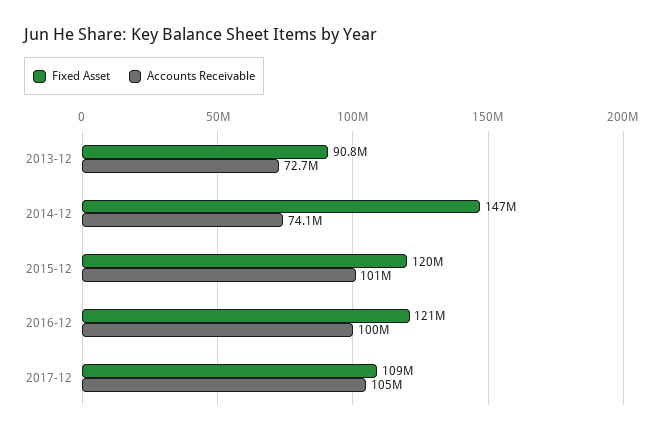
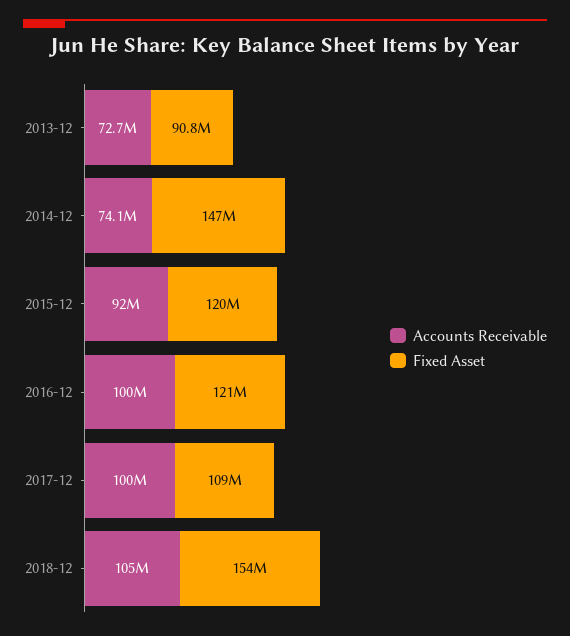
Accounts Receivable, 2015-12: 101000000 -> 92000000
Accounts Receivable, 2017-12: 105000000 -> 100000000
Accounts Receivable, 2018-12: none -> 105000000
Fixed Asset, 2018-12: none -> 154000000

